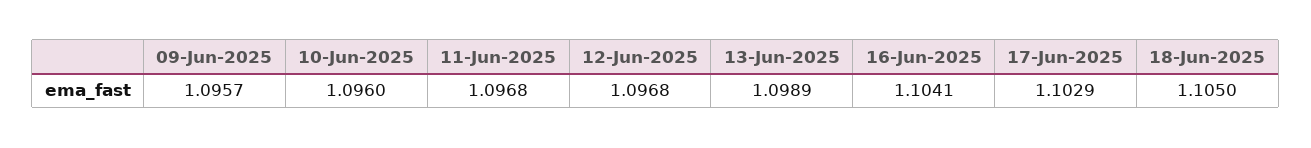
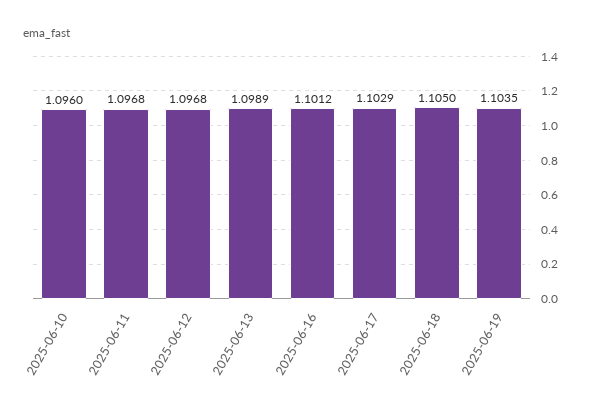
09-Jun-2025: 1.0957 -> none
16-Jun-2025: 1.1041 -> 1.1012
2025-06-19: none -> 1.1035

